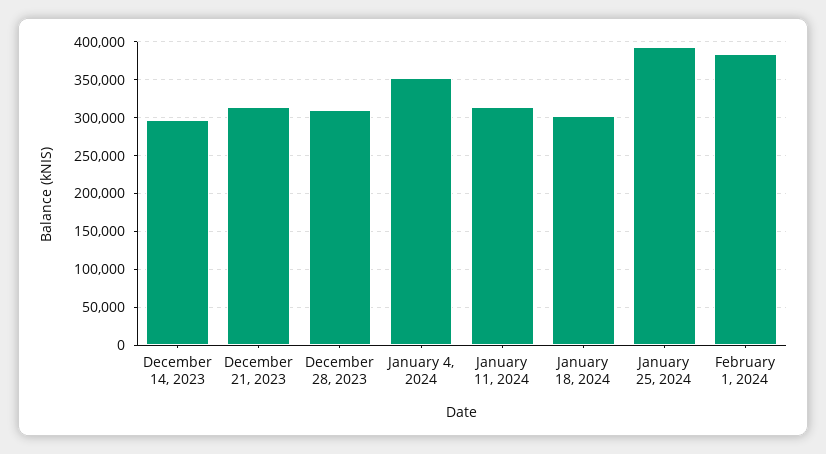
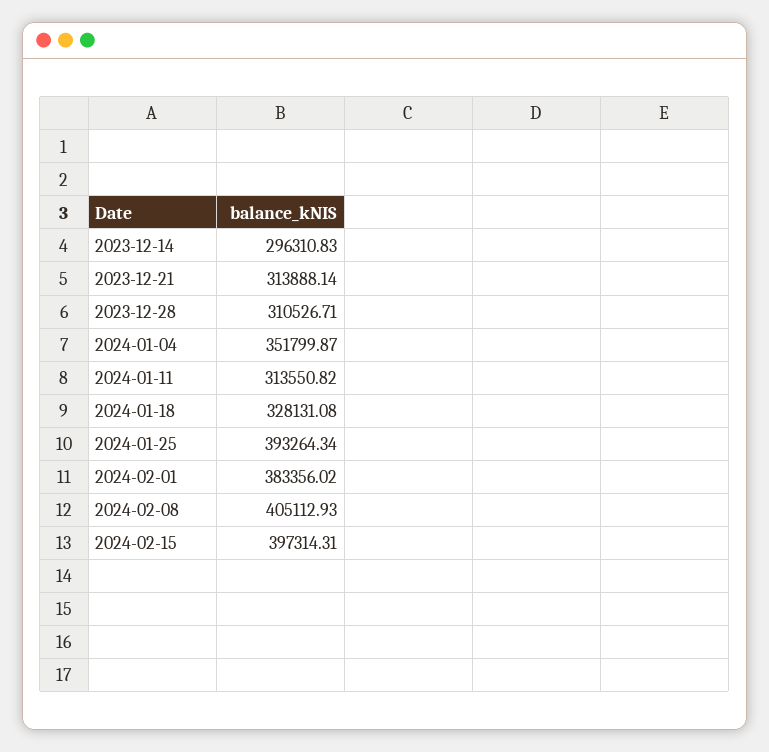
January 18, 2024: 300000 -> 328131.08
2024-02-08: none -> 405112.93
2024-02-15: none -> 397314.31

